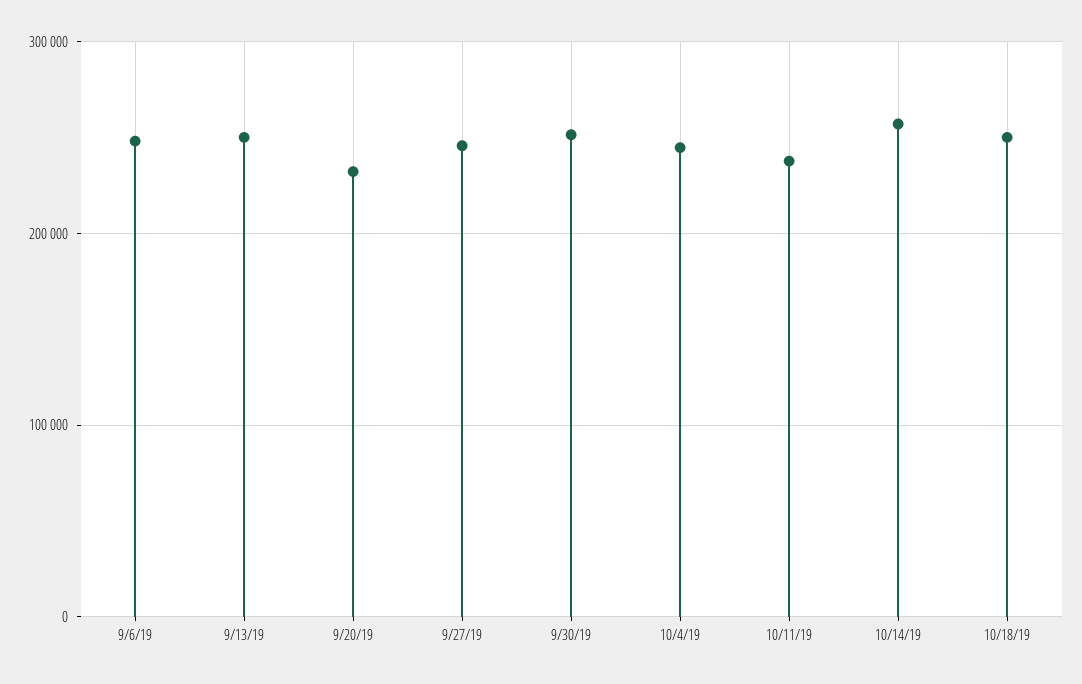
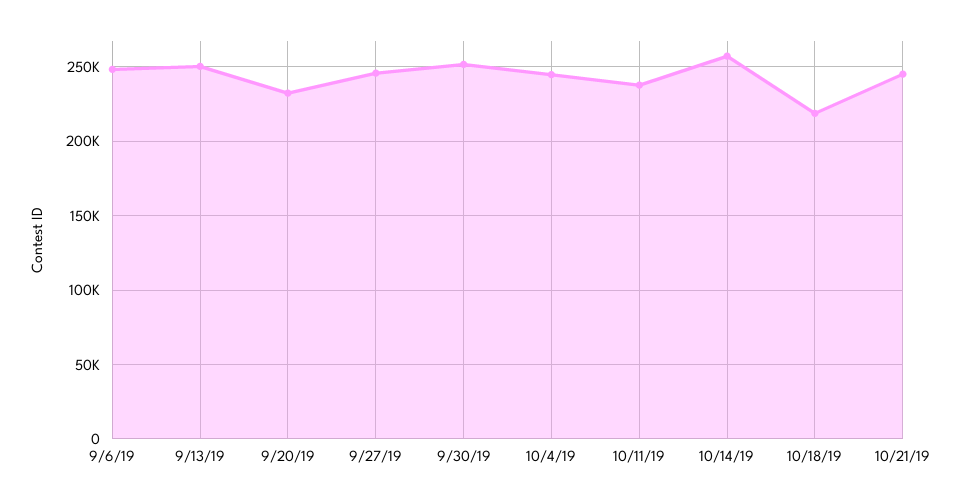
10/18/19: 250000 -> 220000
10/21/19: none -> 245000

